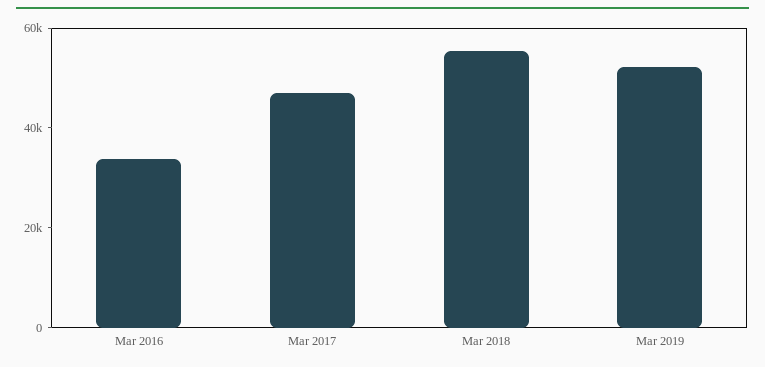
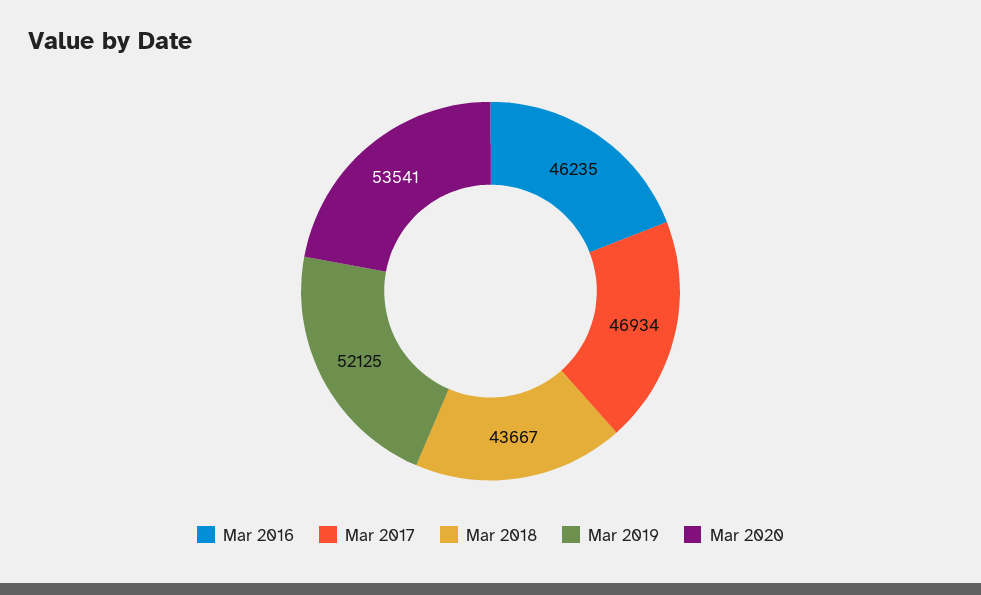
Mar 2016: 35000 -> 46235
Mar 2018: 55000 -> 43667
Mar 2020: none -> 53541

